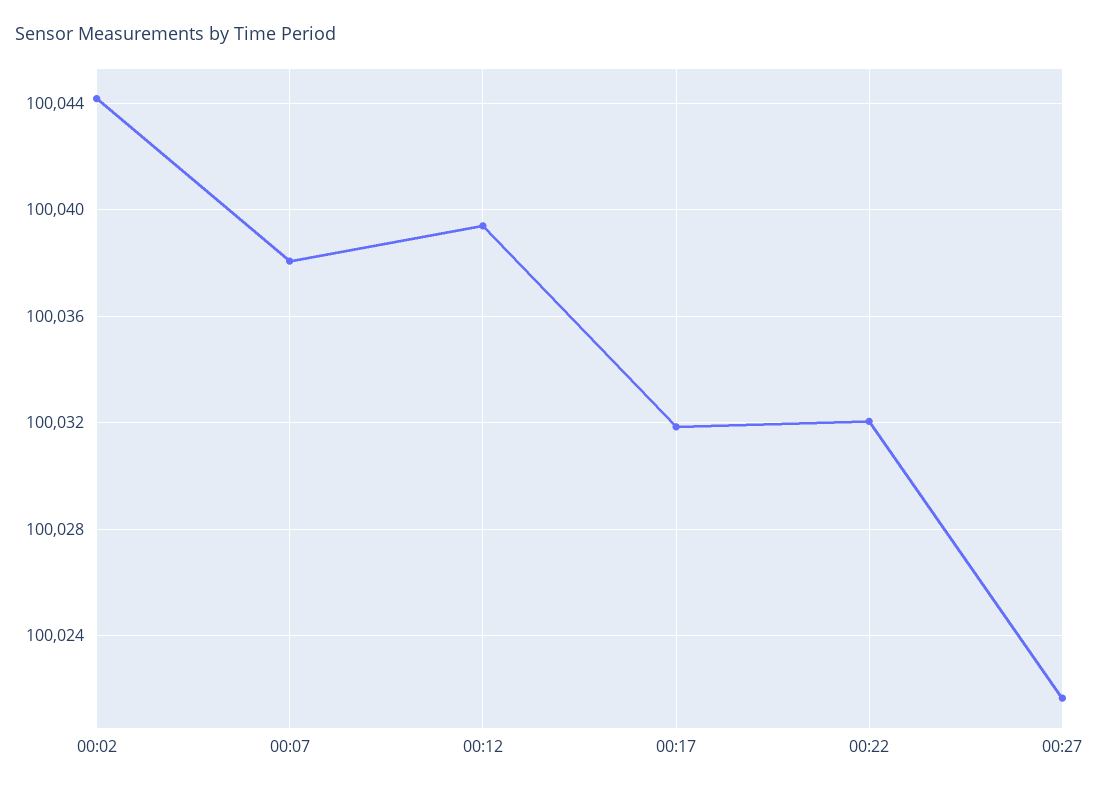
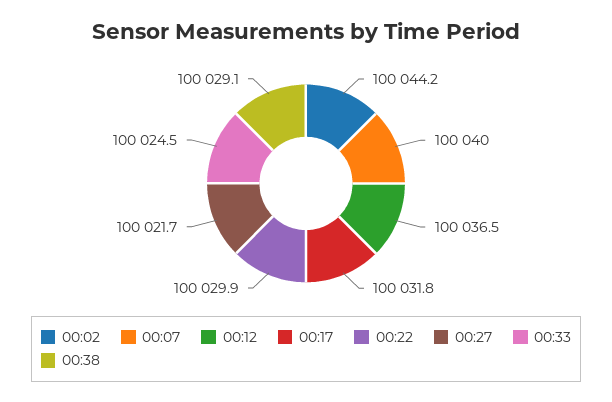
00:07: 100038 -> 100040
00:12: 100039.5 -> 100036.5
00:22: 100032 -> 100029.9
00:33: none -> 100024.5
00:38: none -> 100029.1

